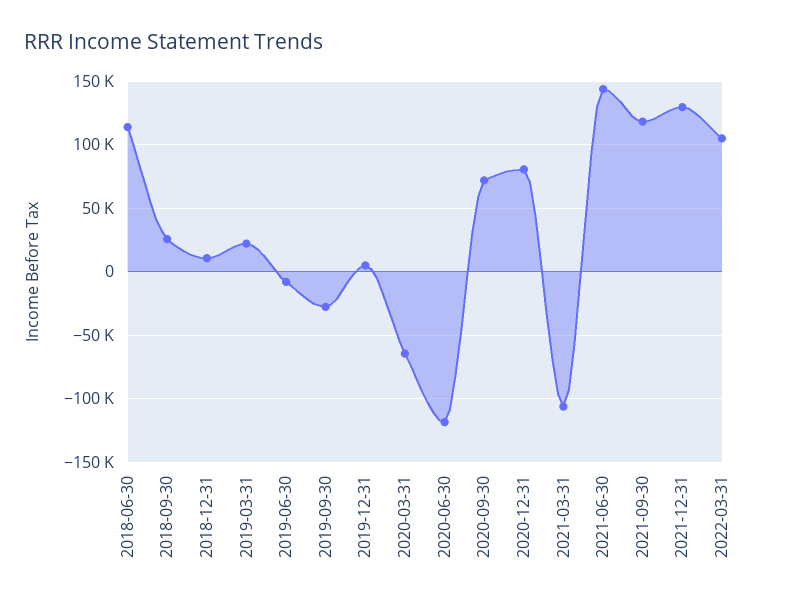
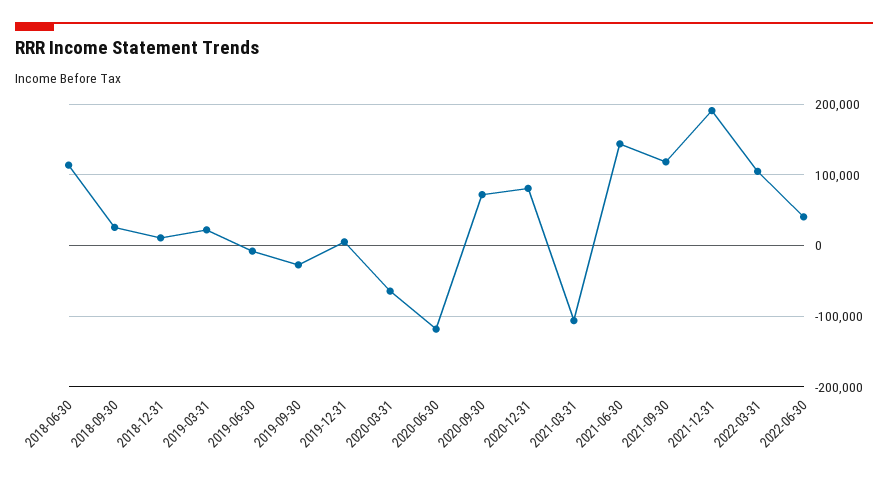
2021-12-31: 130000 -> 190000
2022-06-30: none -> 40000

